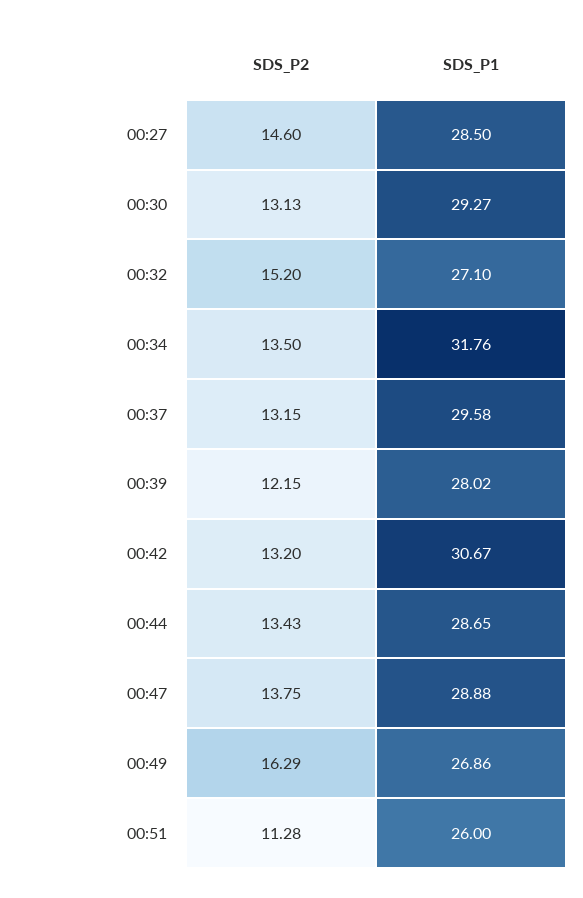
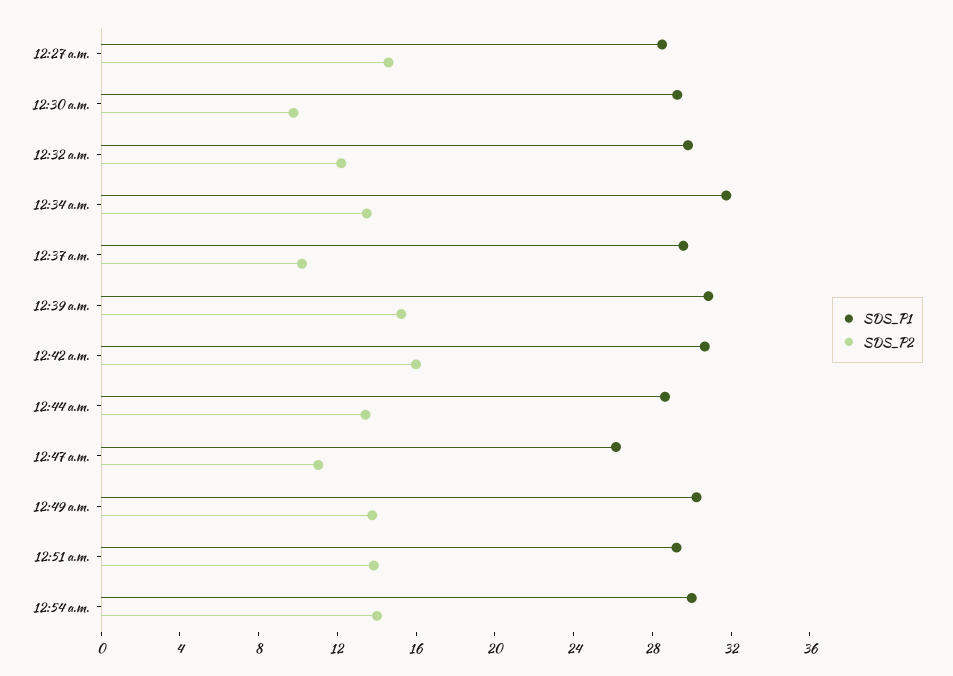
SDS_P2, 00:30: 13.13 -> 10
SDS_P2, 00:32: 15.2 -> 12
SDS_P1, 00:32: 27.1 -> 30
SDS_P2, 00:37: 13.15 -> 10
SDS_P2, 00:39: 12.15 -> 15
SDS_P1, 00:39: 28.02 -> 31
SDS_P2, 00:42: 13.2 -> 16
SDS_P2, 00:47: 13.75 -> 11
SDS_P1, 00:47: 28.88 -> 26
SDS_P2, 00:49: 16.29 -> 14
SDS_P1, 00:49: 26.86 -> 30
SDS_P2, 00:51: 11.28 -> 14
SDS_P1, 00:51: 26 -> 29
SDS_P1, 12:54 a.m.: none -> 30
SDS_P2, 12:54 a.m.: none -> 14

